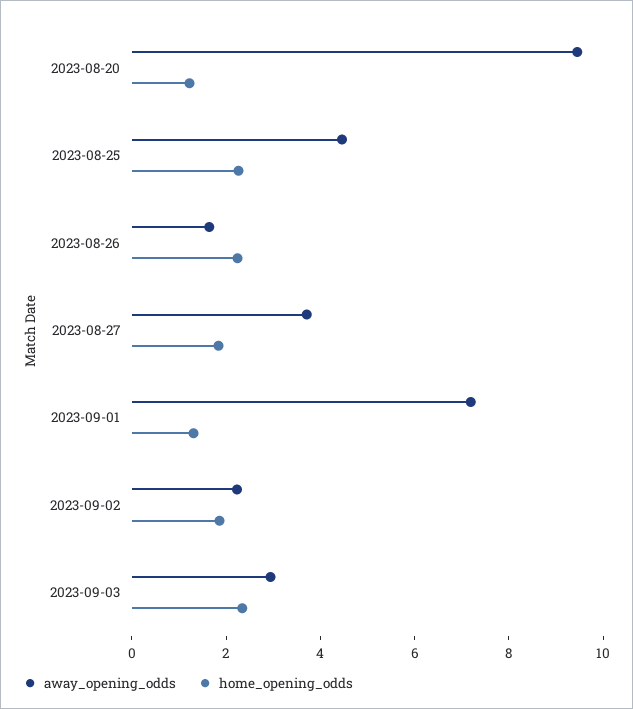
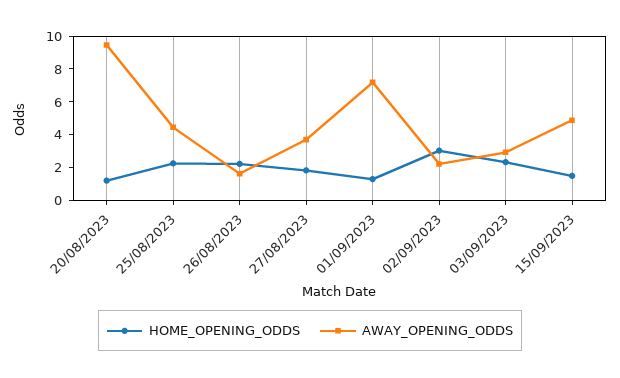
home_opening_odds, 2023-09-02: 2 -> 3
home_opening_odds, 15/09/2023: none -> 1.5
away_opening_odds, 15/09/2023: none -> 5

